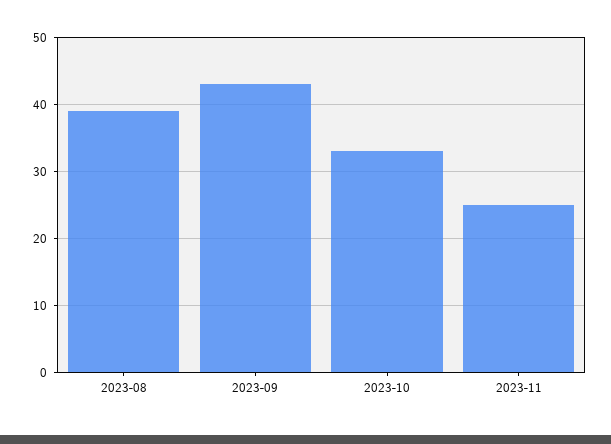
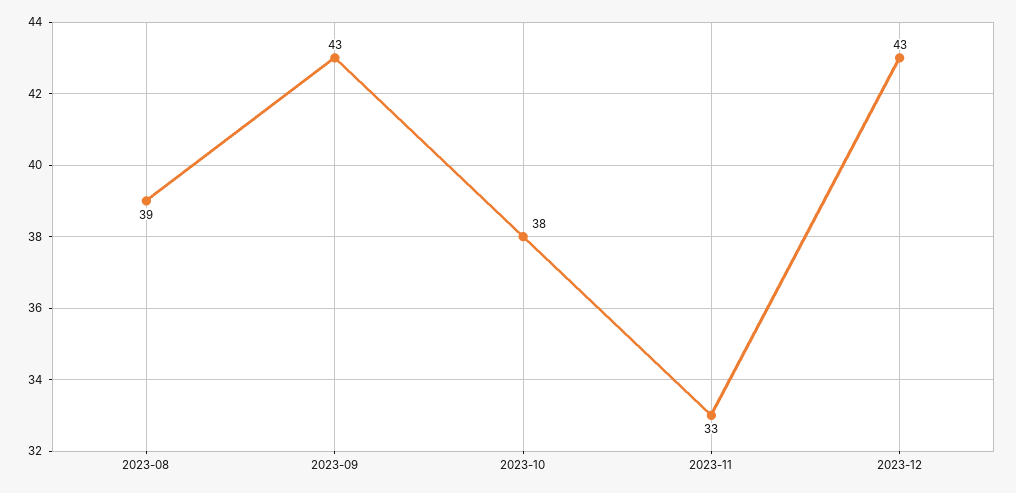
2023-10: 33 -> 38
2023-11: 25 -> 33
2023-12: none -> 43

